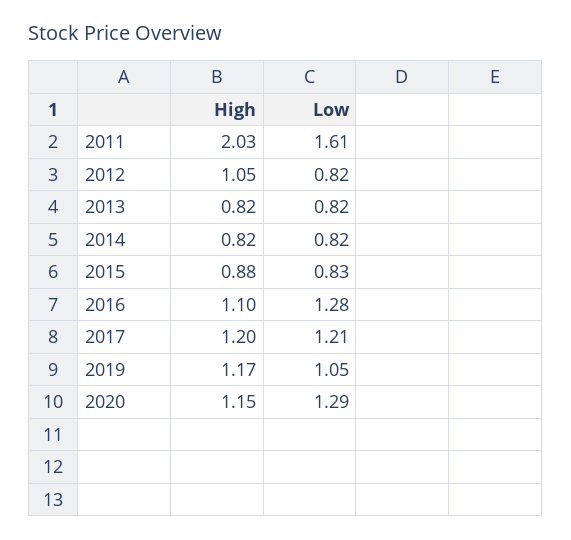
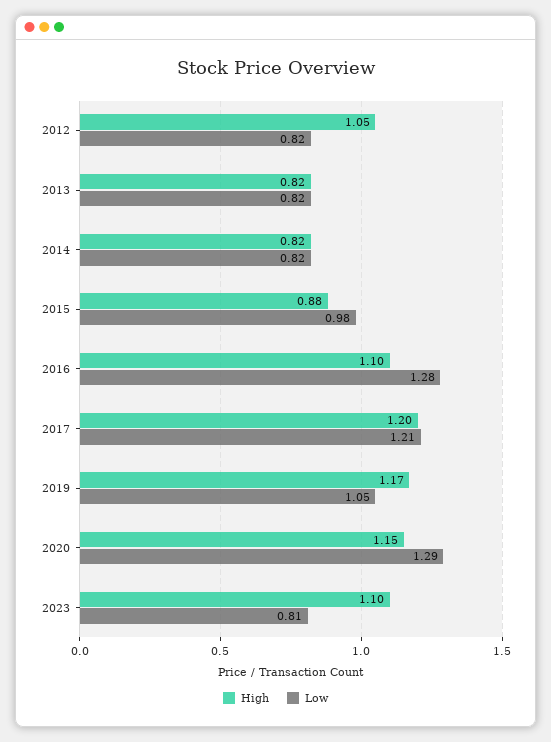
High, 2011: 2.03 -> none
Low, 2011: 1.61 -> none
Low, 2015: 0.83 -> 0.98
High, 2023: none -> 1.1
Low, 2023: none -> 0.81

